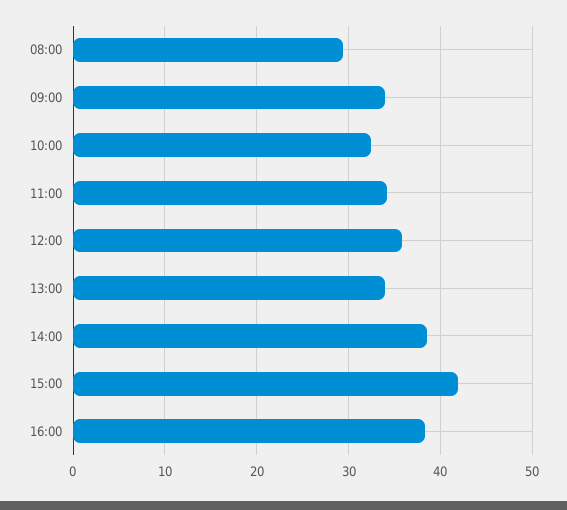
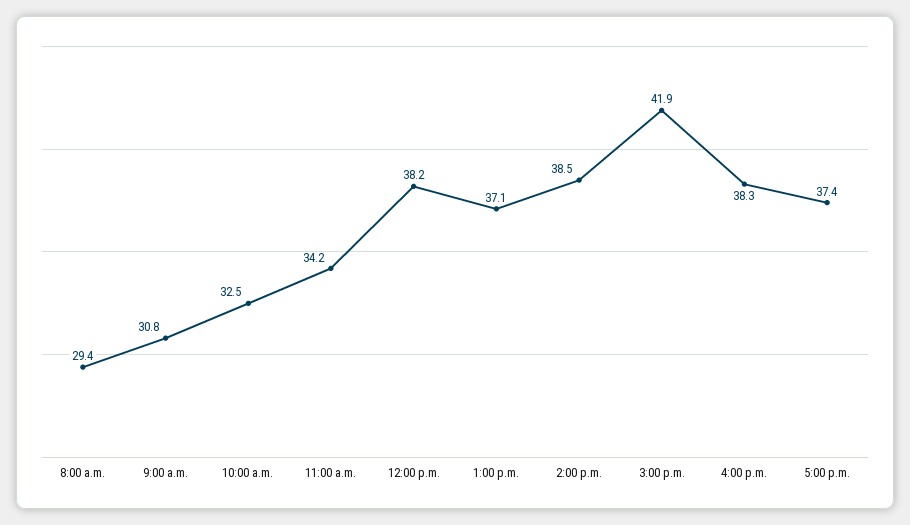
09:00: 34 -> 30.8
12:00: 36 -> 38.2
13:00: 34 -> 37.1
5:00 p.m.: none -> 37.4

